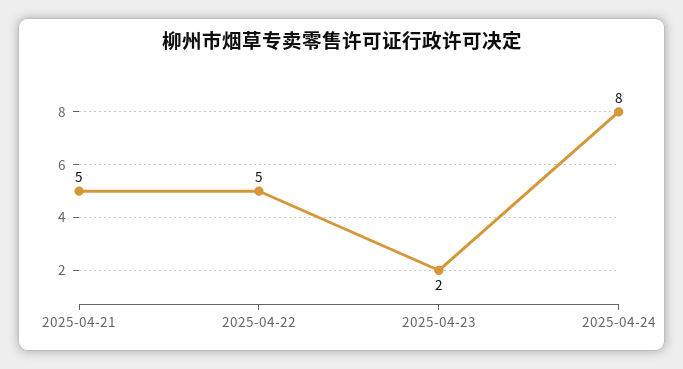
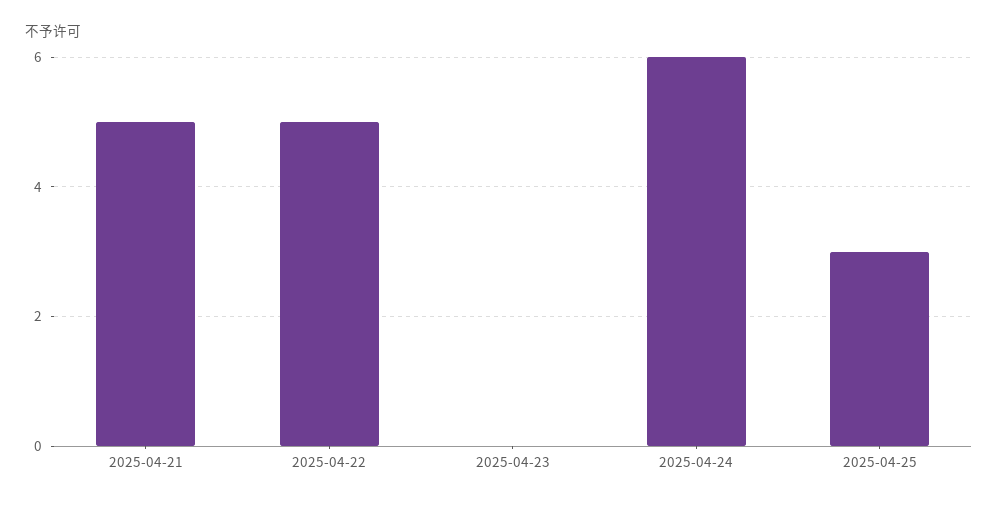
2025-04-23: 2 -> 0
2025-04-24: 8 -> 6
2025-04-25: none -> 3

